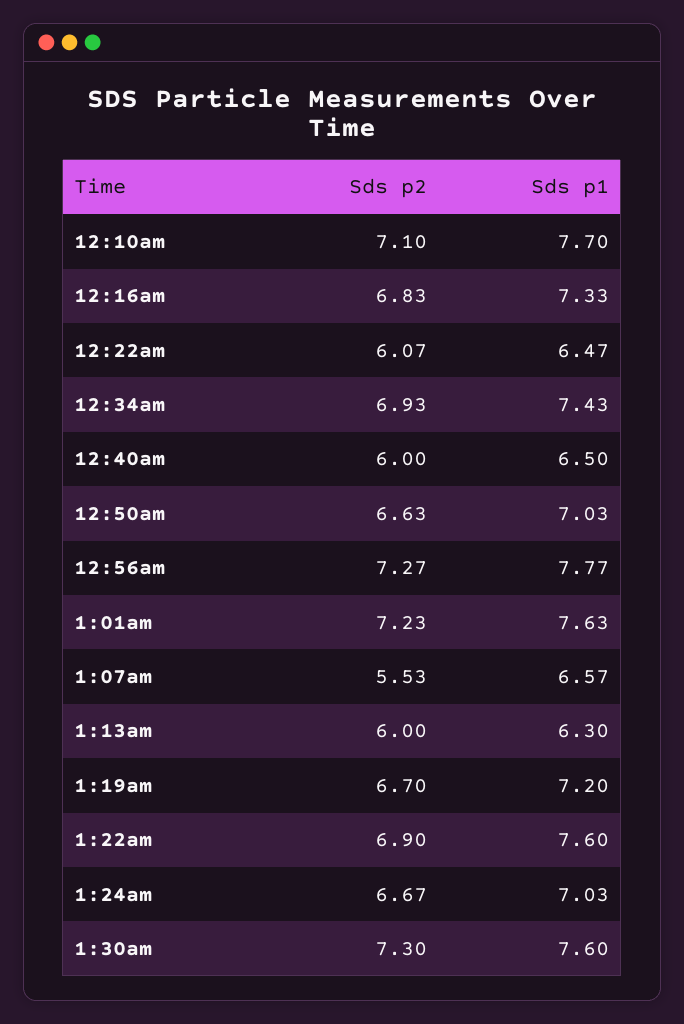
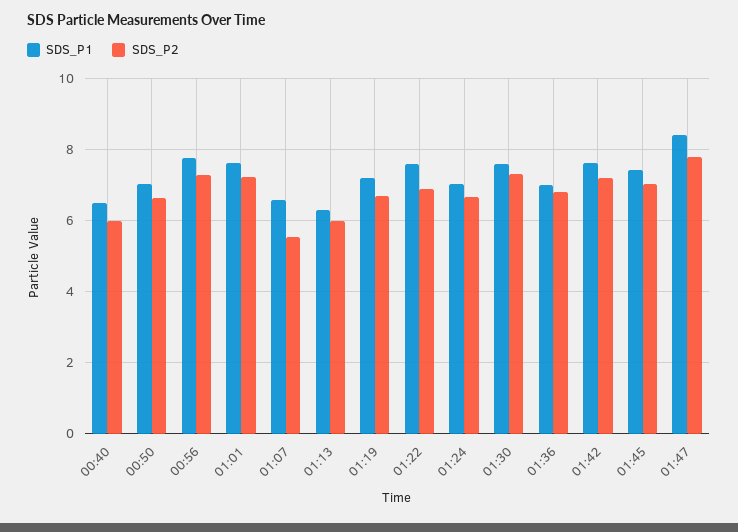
Sds p2, 12:10am: 7.1 -> none
Sds p1, 12:10am: 7.7 -> none
Sds p2, 12:16am: 6.83 -> none
Sds p1, 12:16am: 7.33 -> none
Sds p2, 12:22am: 6.07 -> none
Sds p1, 12:22am: 6.47 -> none
Sds p2, 12:34am: 6.93 -> none
Sds p1, 12:34am: 7.43 -> none
Sds p1, 01:36: none -> 7
Sds p2, 01:36: none -> 6.8
Sds p1, 01:42: none -> 7.6
Sds p2, 01:42: none -> 7.2
Sds p1, 01:45: none -> 7.4
Sds p2, 01:45: none -> 7
Sds p1, 01:47: none -> 8.4
Sds p2, 01:47: none -> 7.8

